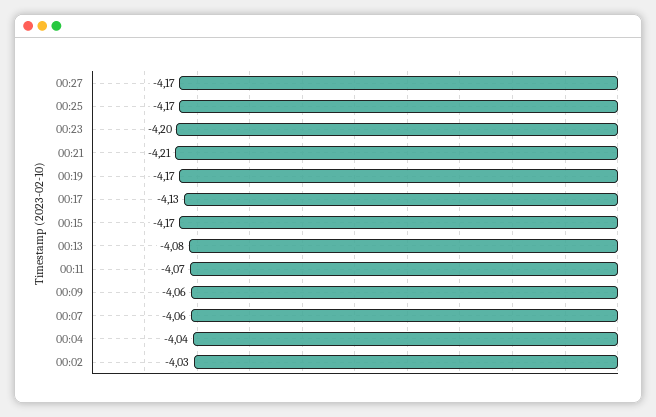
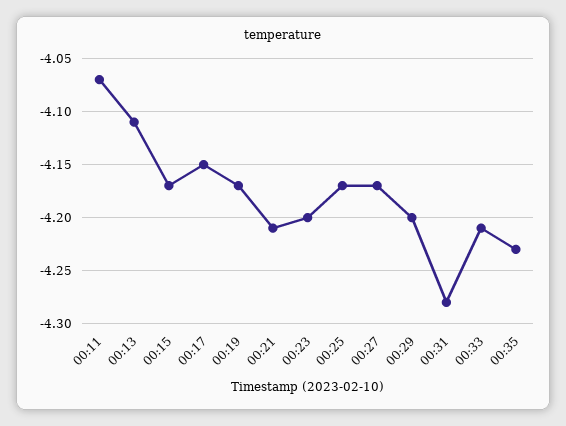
00:17: -4.13 -> -4.15
00:13: -4.08 -> -4.11
00:09: -4.06 -> none
00:07: -4.06 -> none
00:04: -4.04 -> none
00:02: -4.03 -> none
00:29: none -> -4.2
00:31: none -> -4.28
00:33: none -> -4.21
00:35: none -> -4.23

